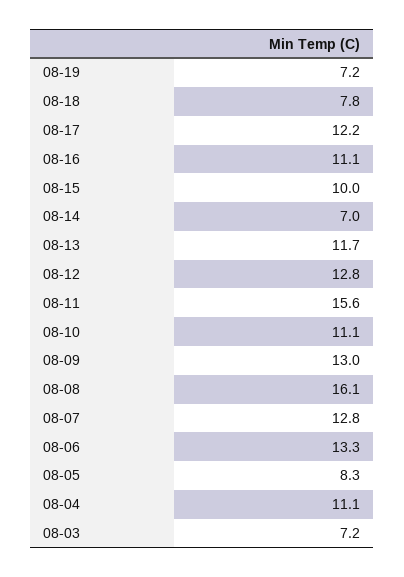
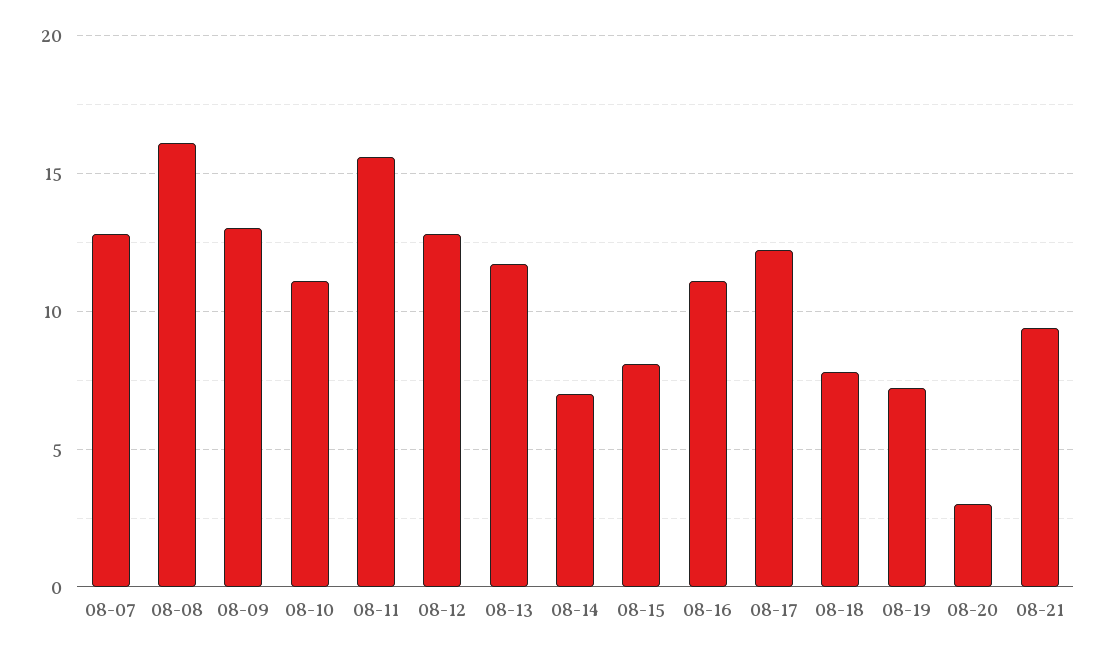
08-15: 10 -> 8
08-06: 13.3 -> none
08-05: 8.3 -> none
08-04: 11.1 -> none
08-03: 7.2 -> none
08-20: none -> 3
08-21: none -> 9.5

